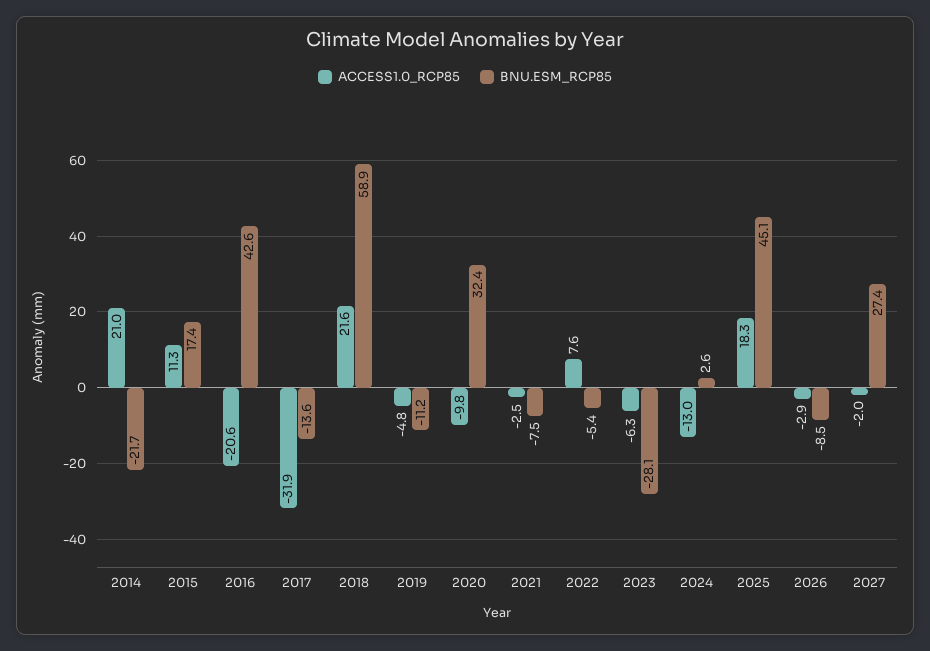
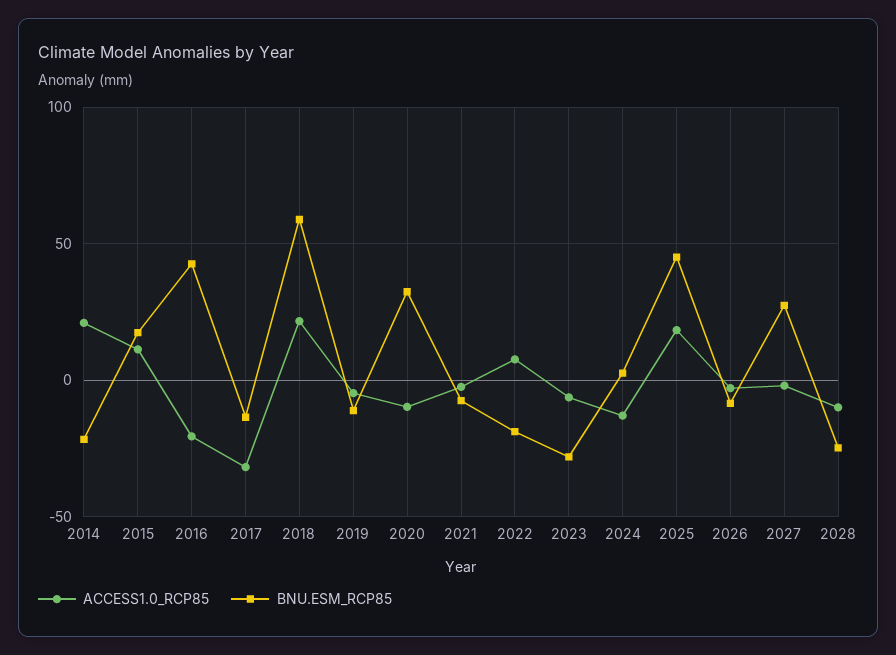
BNU.ESM_RCP85, 2022: -5.4 -> -20
ACCESS1.0_RCP85, 2028: none -> -10
BNU.ESM_RCP85, 2028: none -> -25

